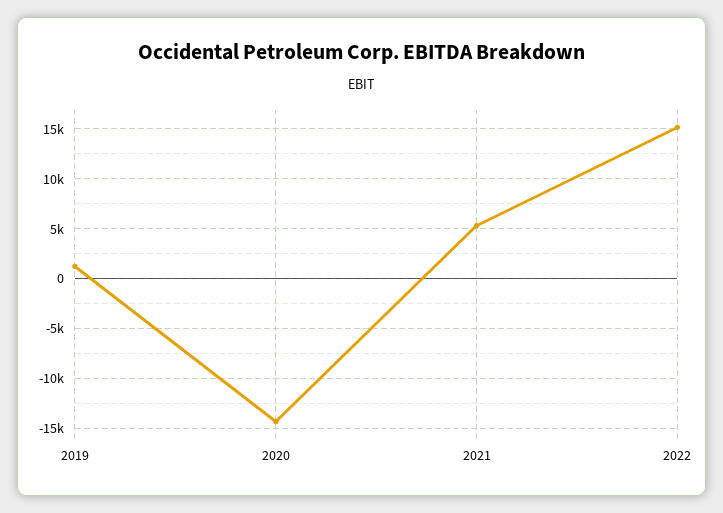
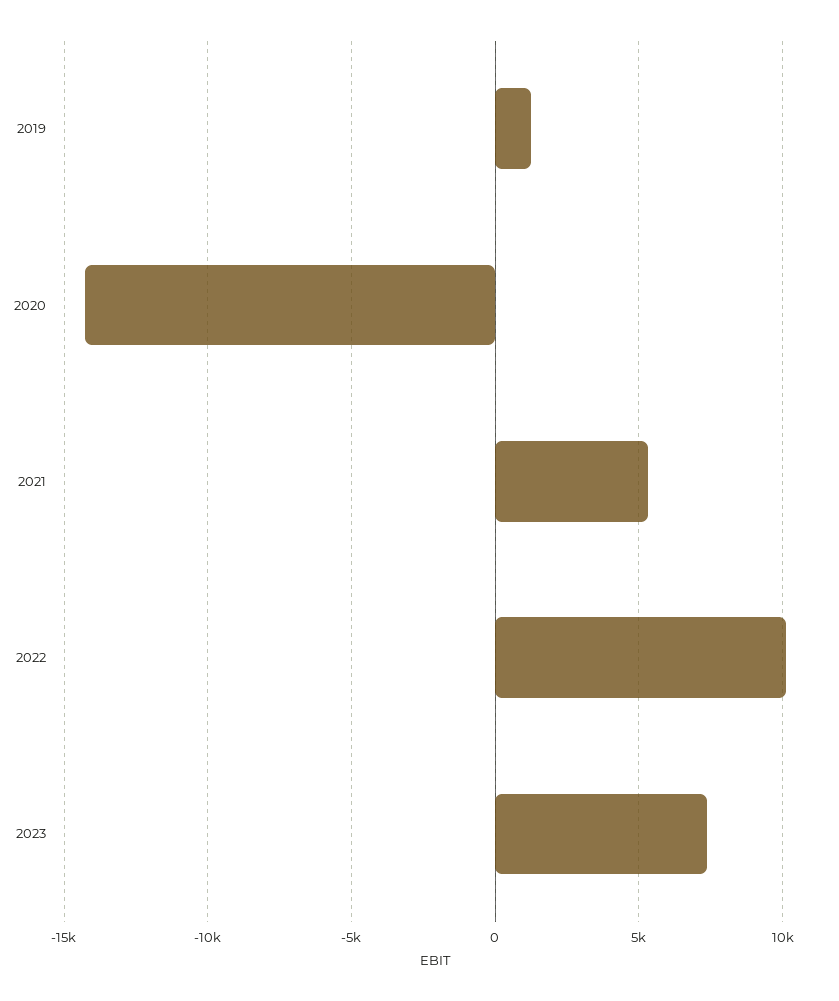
2022: 15000 -> 10000
2023: none -> 7500

